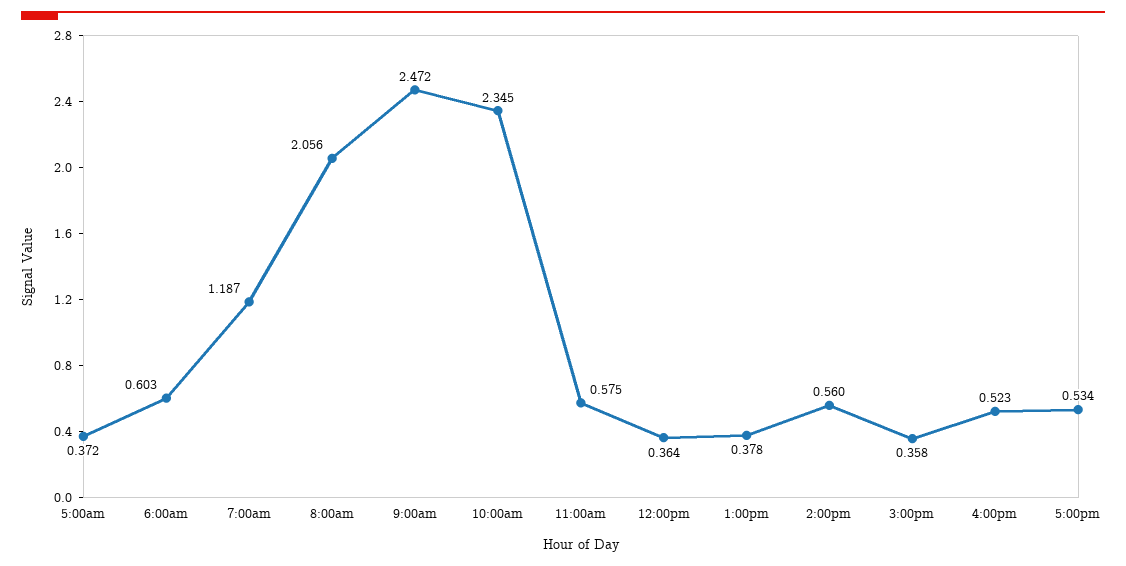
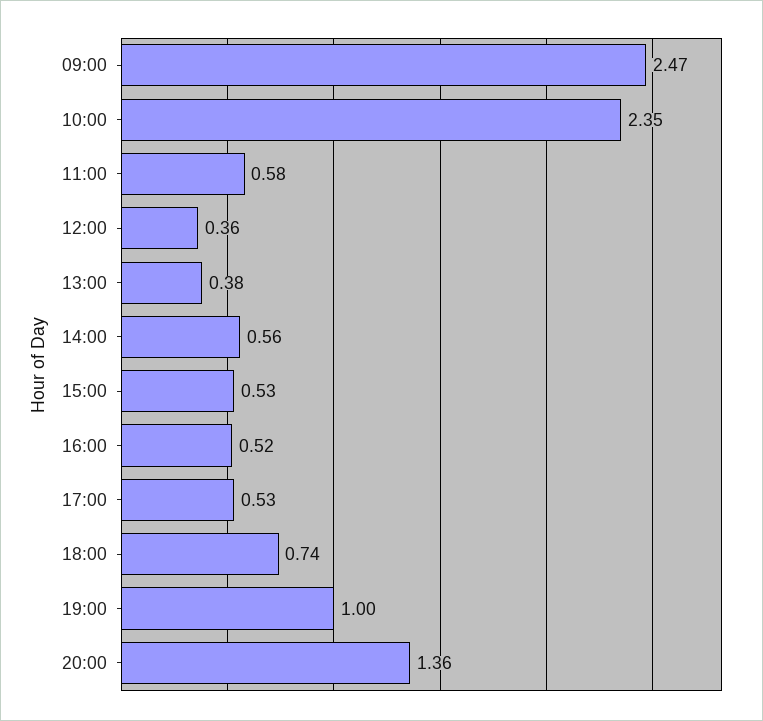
5:00am: 0.372 -> none
6:00am: 0.603 -> none
7:00am: 1.187 -> none
8:00am: 2.056 -> none
3:00pm: 0.358 -> 0.53
18:00: none -> 0.74
19:00: none -> 1
20:00: none -> 1.36

